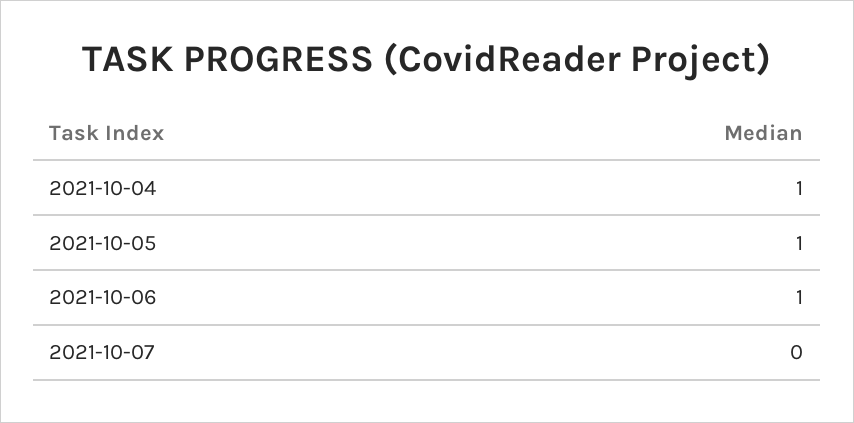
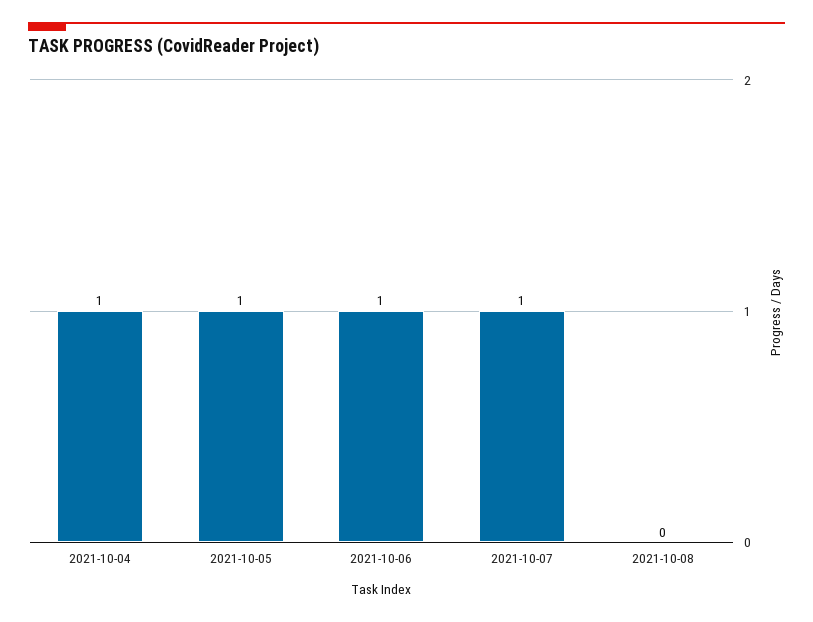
2021-10-07: 0 -> 1
2021-10-08: none -> 0

